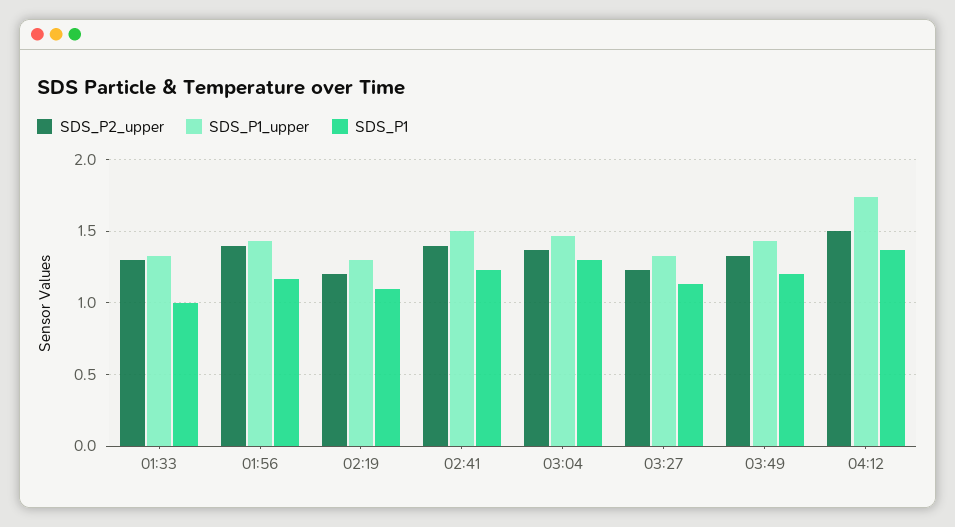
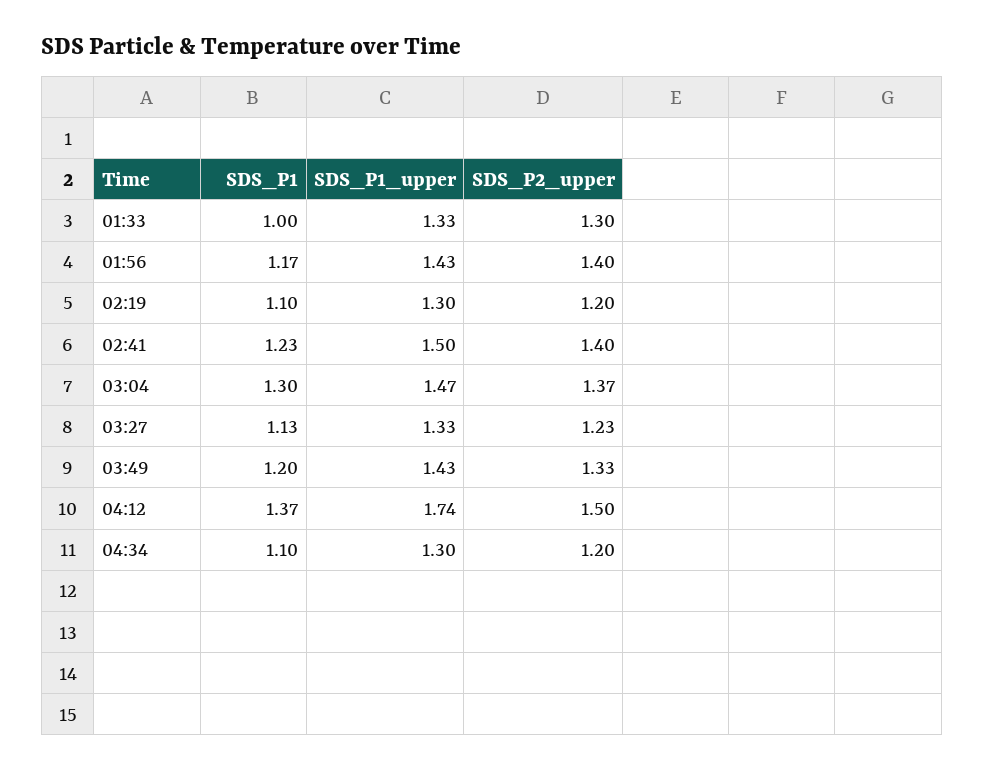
SDS_P1, 04:34: none -> 1.1
SDS_P1_upper, 04:34: none -> 1.3
SDS_P2_upper, 04:34: none -> 1.2

